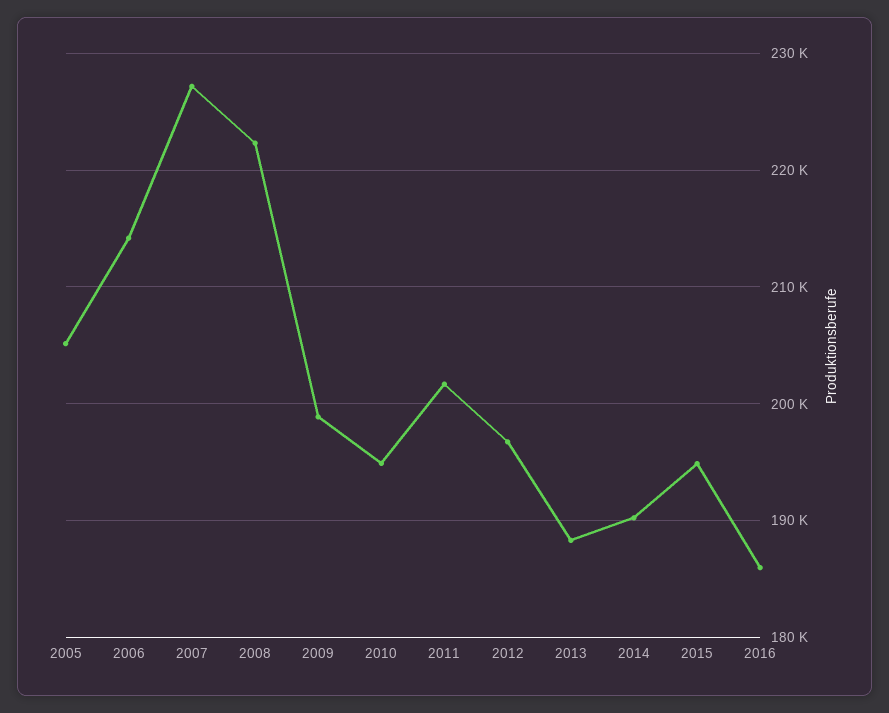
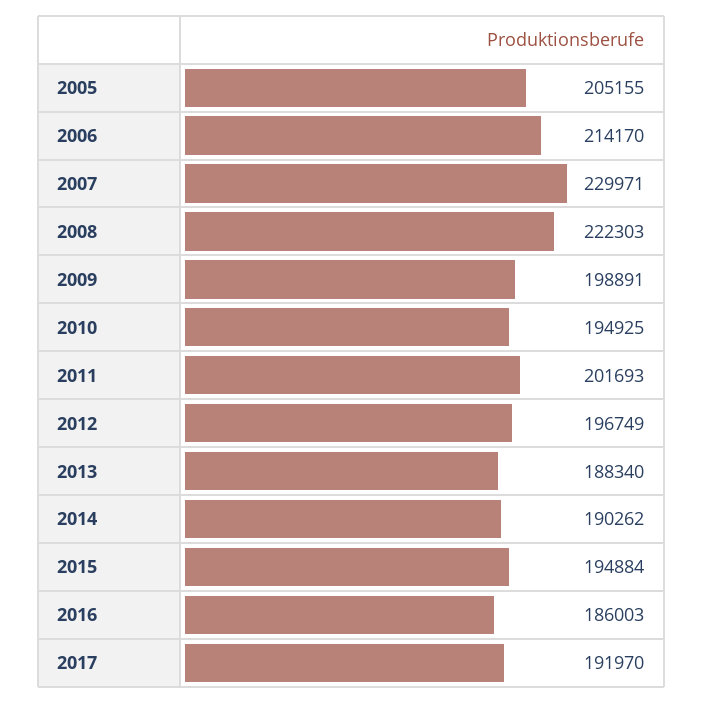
2007: 227000 -> 229971
2017: none -> 191970

